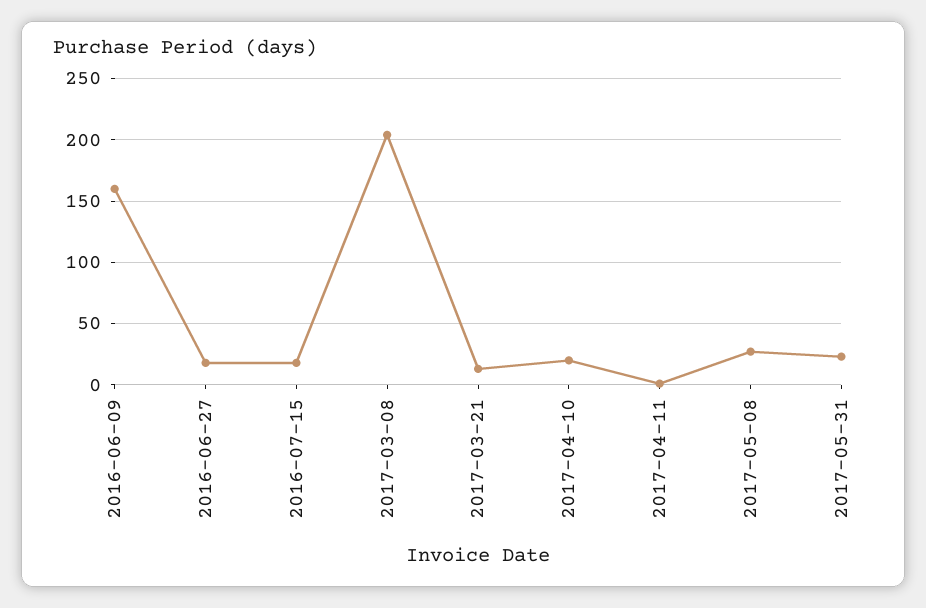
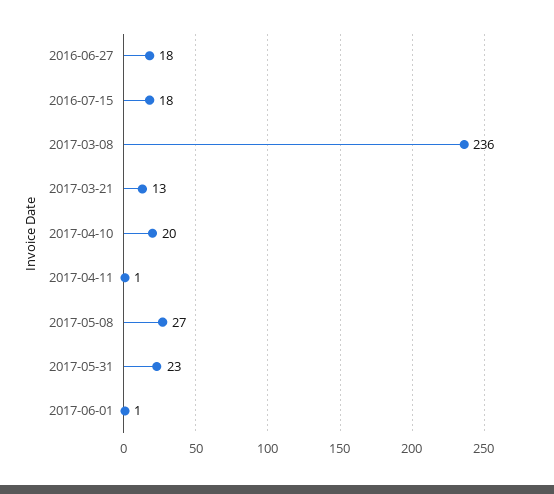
2016-06-09: 160 -> none
2017-03-08: 205 -> 236
2017-06-01: none -> 1

